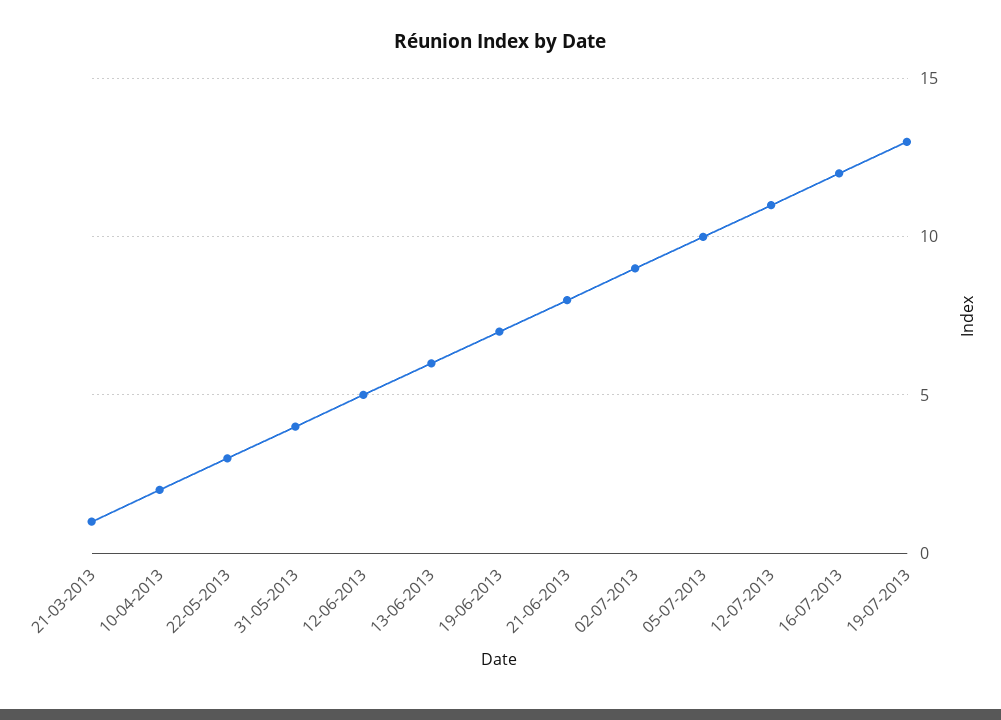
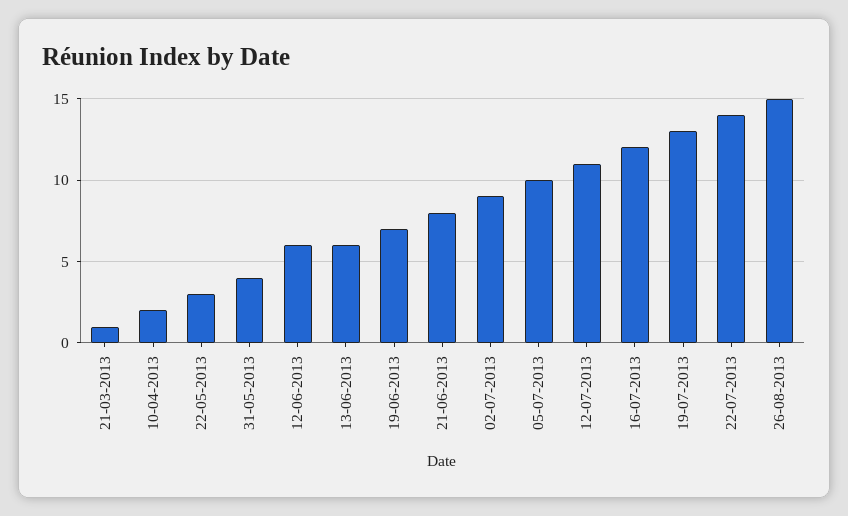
12-06-2013: 5 -> 6
22-07-2013: none -> 14
26-08-2013: none -> 15

